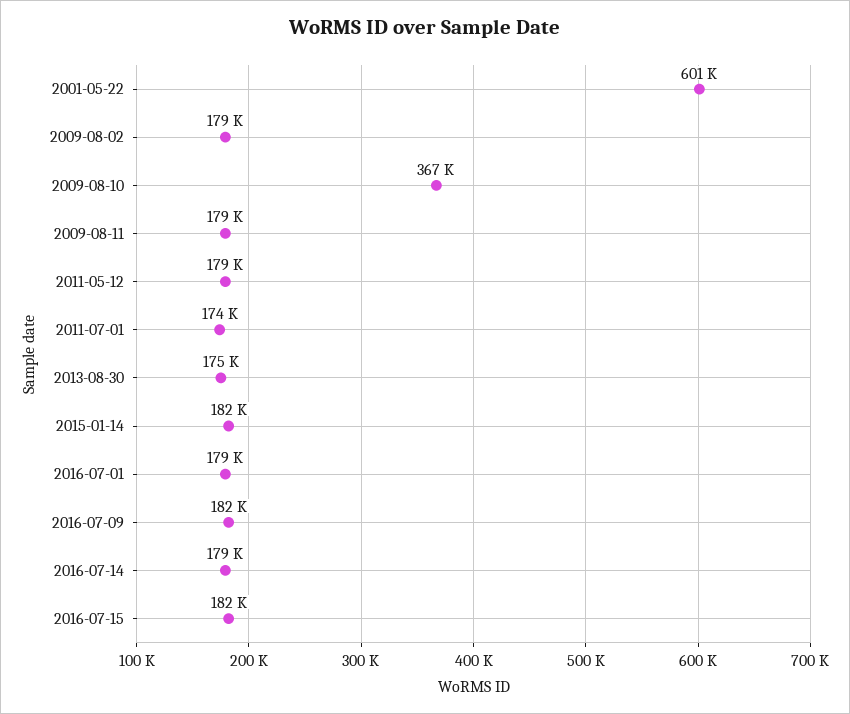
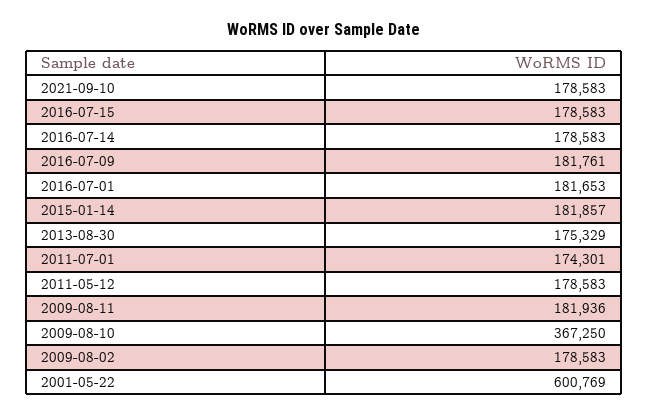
2009-08-11: 179000 -> 181936
2016-07-01: 179000 -> 181653
2016-07-15: 182000 -> 178583
2021-09-10: none -> 178583

